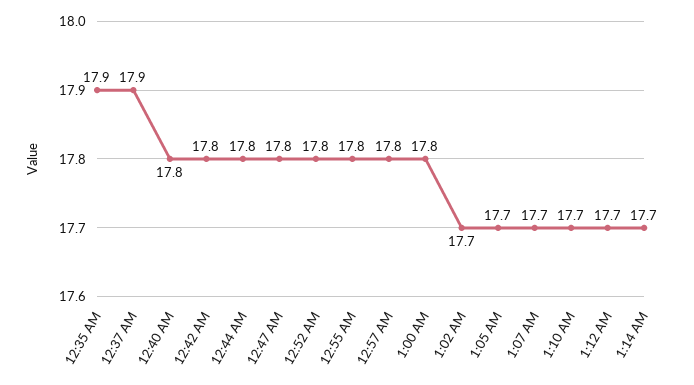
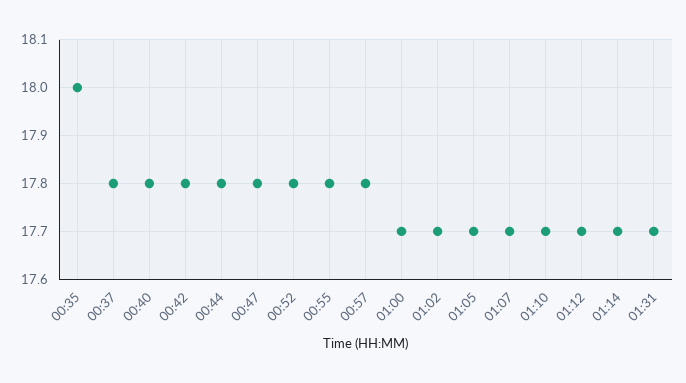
12:35 AM: 17.9 -> 18
12:37 AM: 17.9 -> 17.8
1:00 AM: 17.8 -> 17.7
01:31: none -> 17.7

